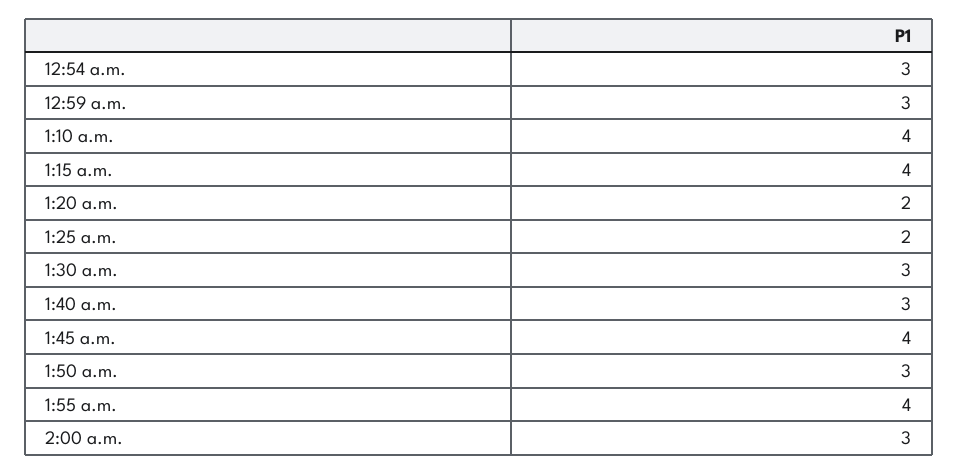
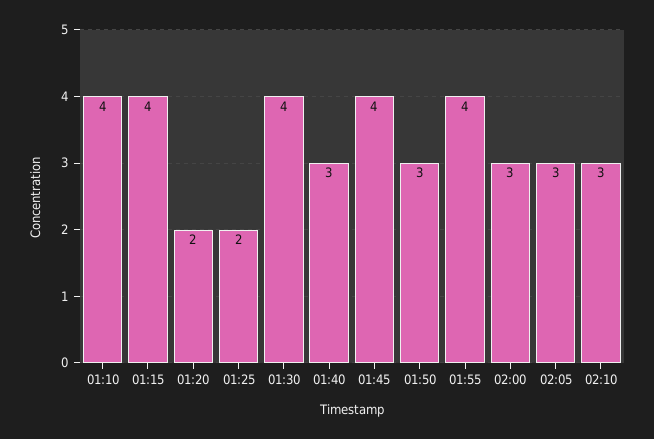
12:54 a.m.: 3 -> none
12:59 a.m.: 3 -> none
1:30 a.m.: 3 -> 4
02:05: none -> 3
02:10: none -> 3

